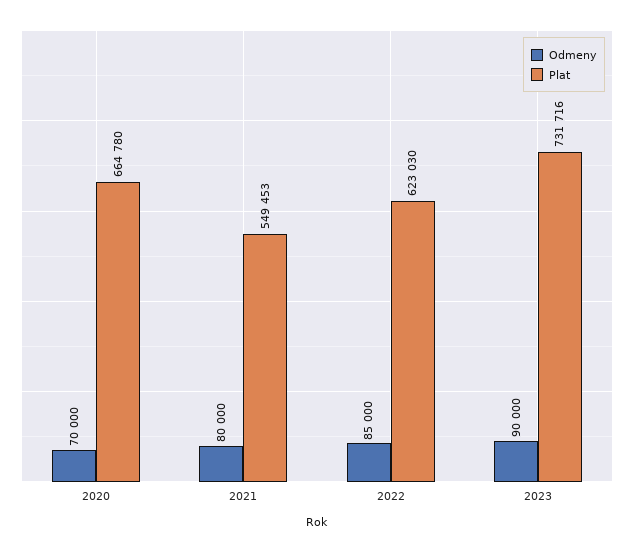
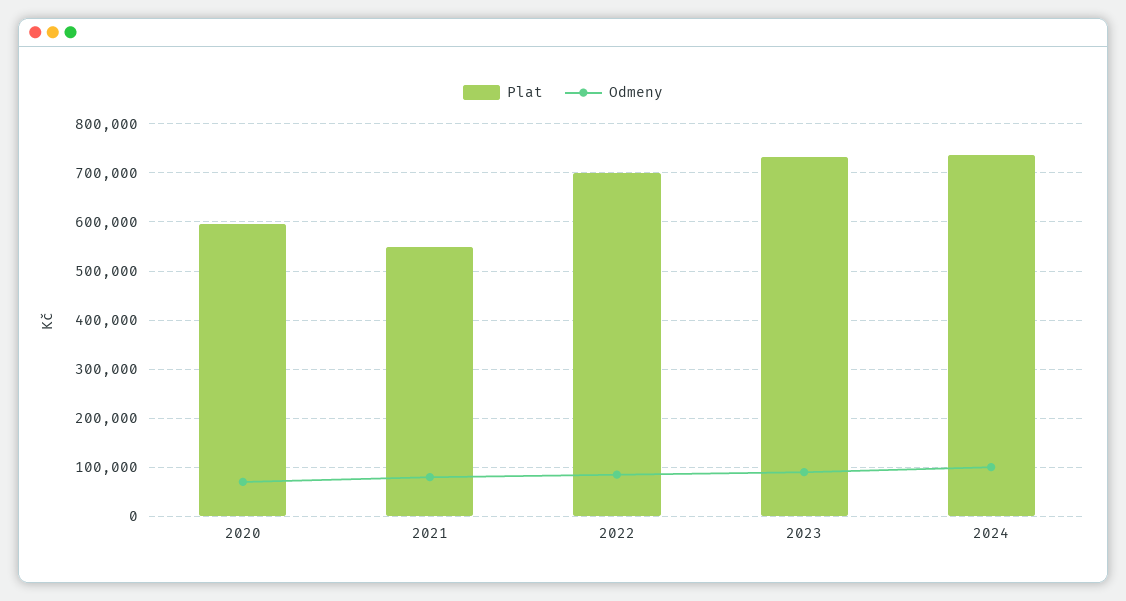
Plat, 2020: 664780 -> 600000
Plat, 2022: 623030 -> 700000
Plat, 2024: none -> 740000
Odmeny, 2024: none -> 100000

